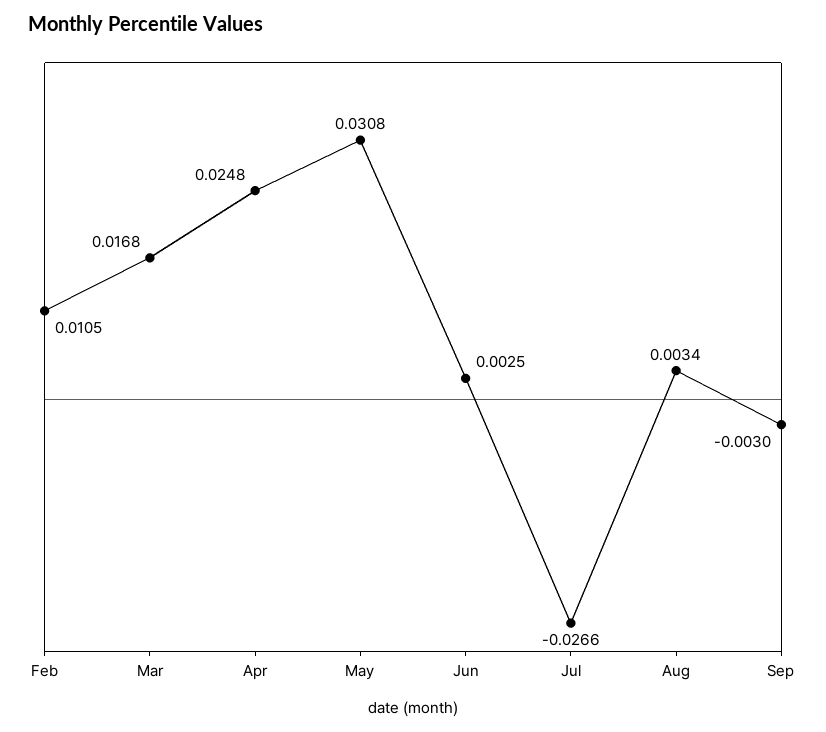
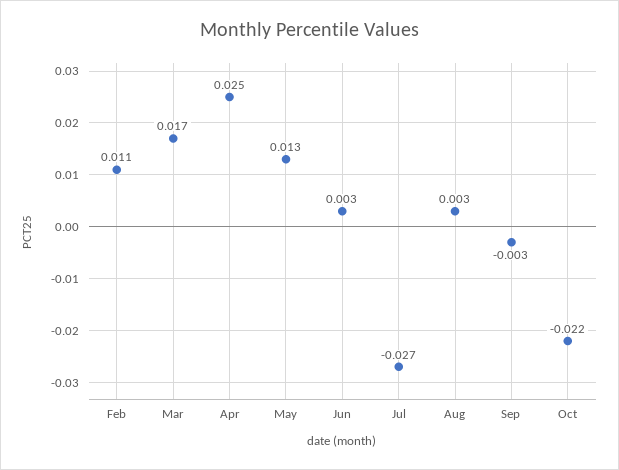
May: 0.0308 -> 0.013
Oct: none -> -0.022

